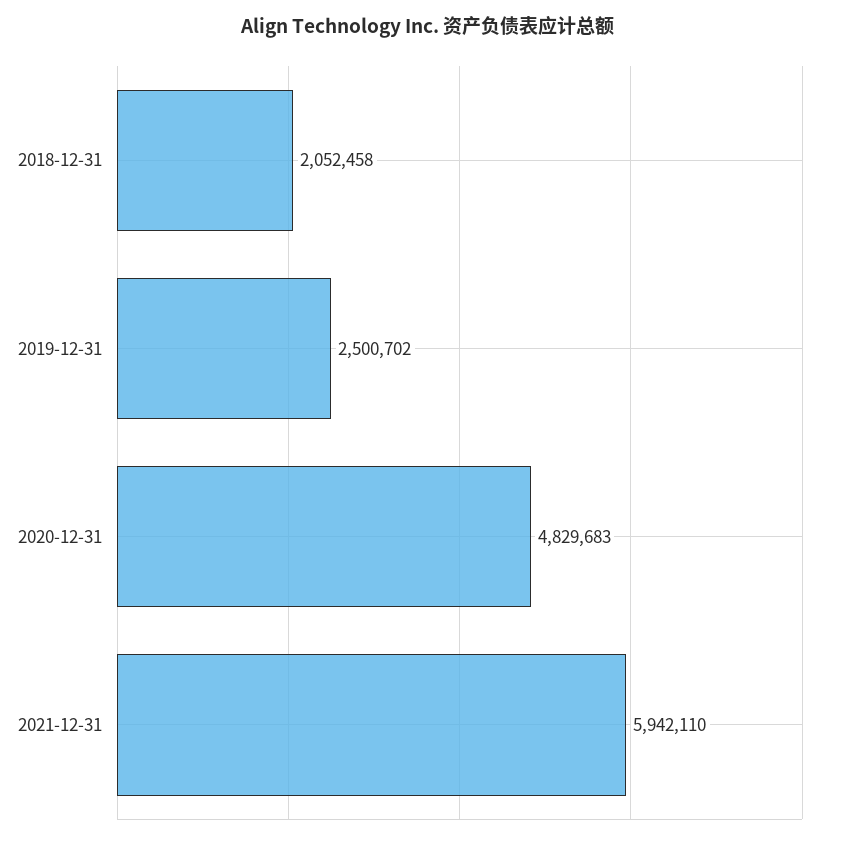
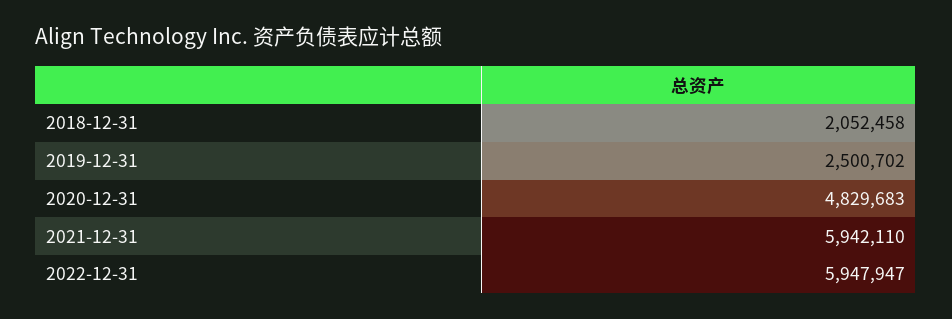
2022-12-31: none -> 5947947

